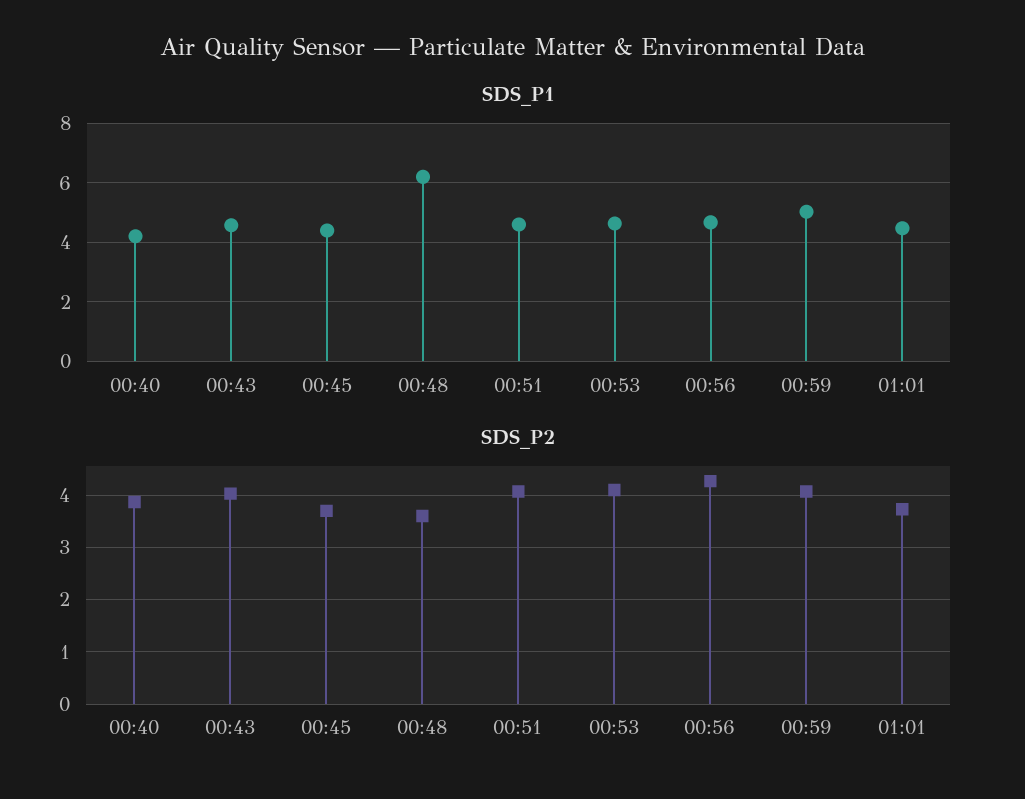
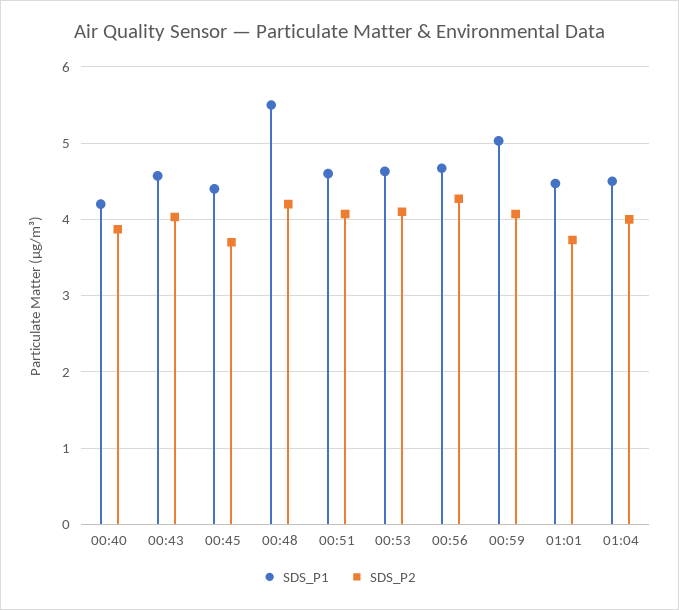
SDS_P1, 00:48: 6.25 -> 5.5
SDS_P2, 00:48: 3.6 -> 4.2
SDS_P1, 01:04: none -> 4.5
SDS_P2, 01:04: none -> 4

